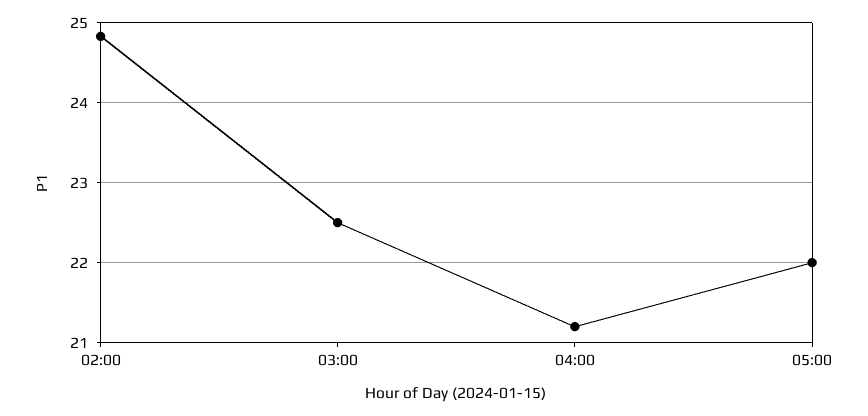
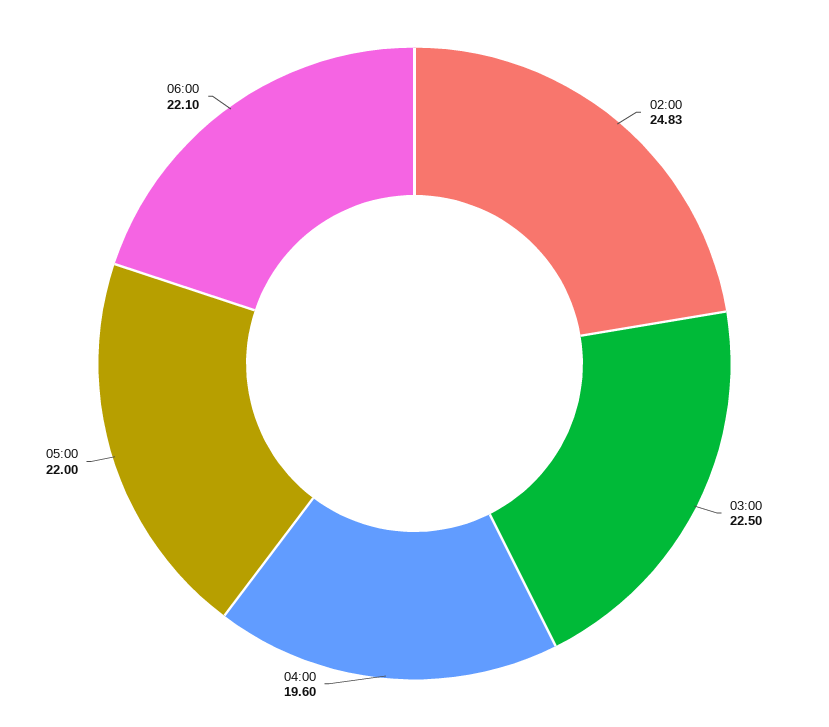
04:00: 21.2 -> 19.6
06:00: none -> 22.1

